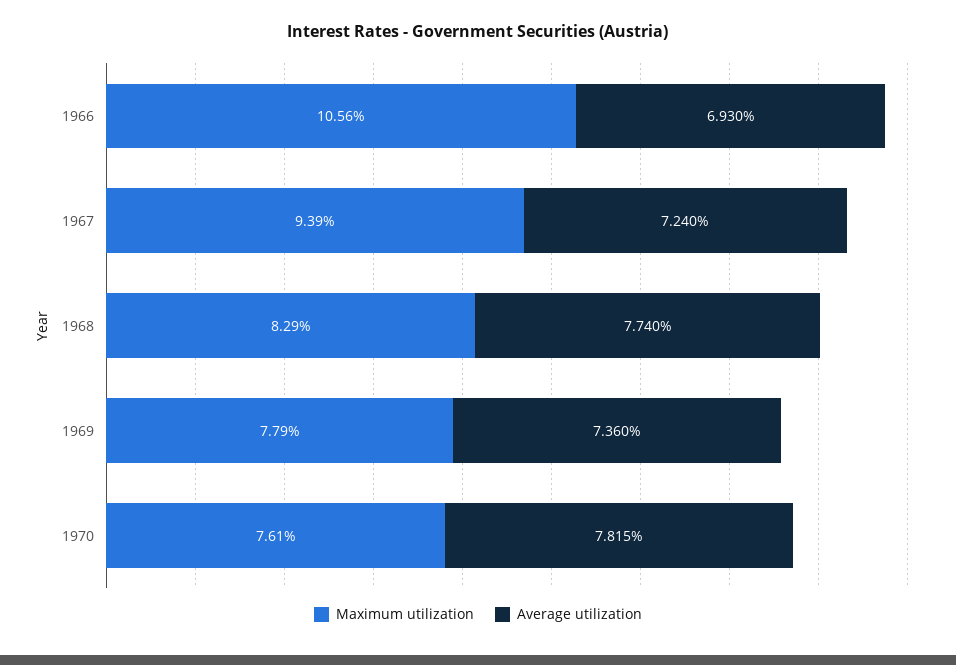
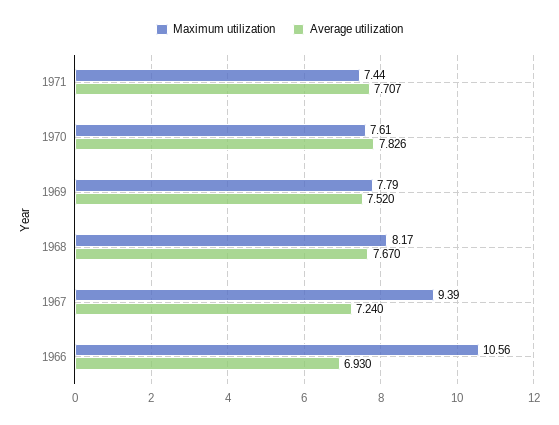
Maximum utilization, 1968: 8.29 -> 8.17
Average utilization, 1968: 7.74 -> 7.67
Average utilization, 1969: 7.36 -> 7.52
Average utilization, 1970: 7.815 -> 7.826
Maximum utilization, 1971: none -> 7.44
Average utilization, 1971: none -> 7.707

